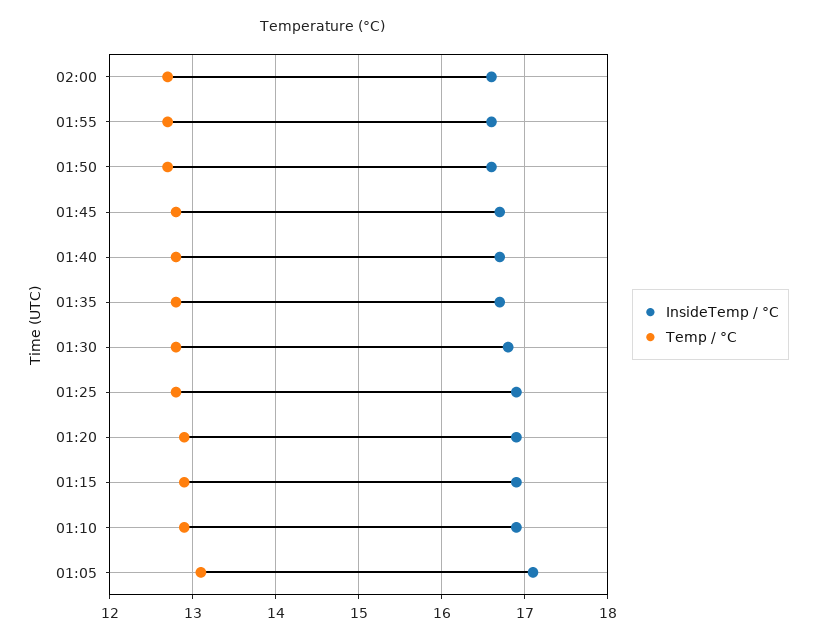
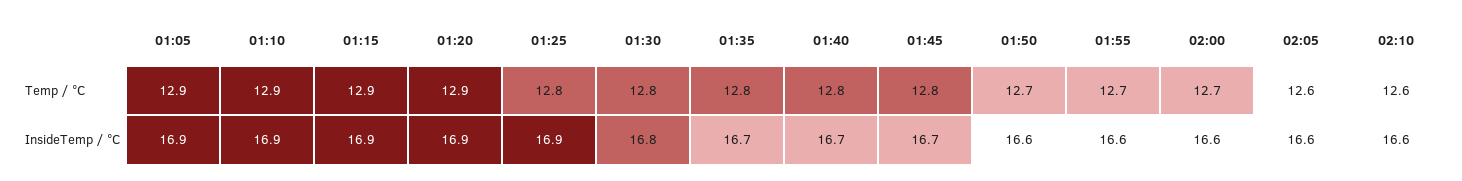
InsideTemp / °C, 01:05: 17.1 -> 16.9
Temp / °C, 01:05: 13.1 -> 12.9
Temp / °C, 02:05: none -> 12.6
Temp / °C, 02:10: none -> 12.6
InsideTemp / °C, 02:05: none -> 16.6
InsideTemp / °C, 02:10: none -> 16.6

